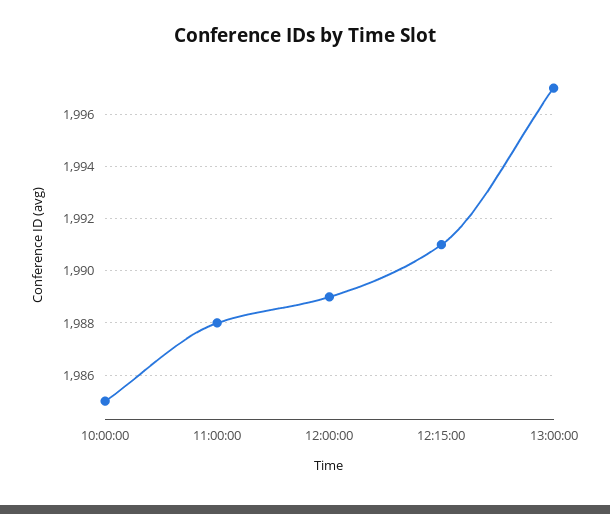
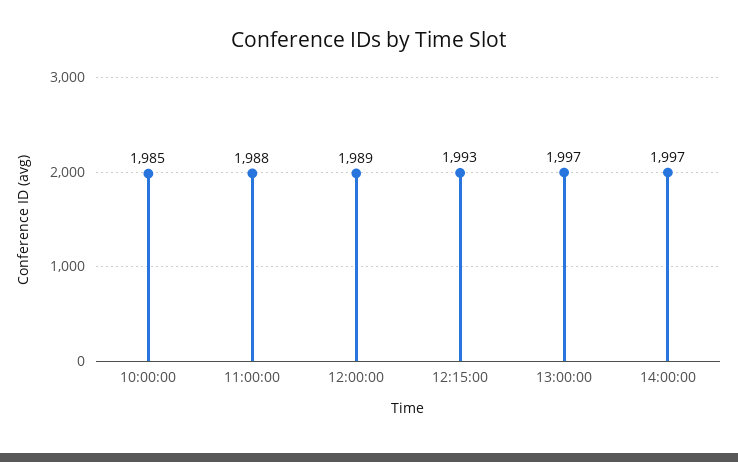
12:15:00: 1991 -> 1993
14:00:00: none -> 1997

